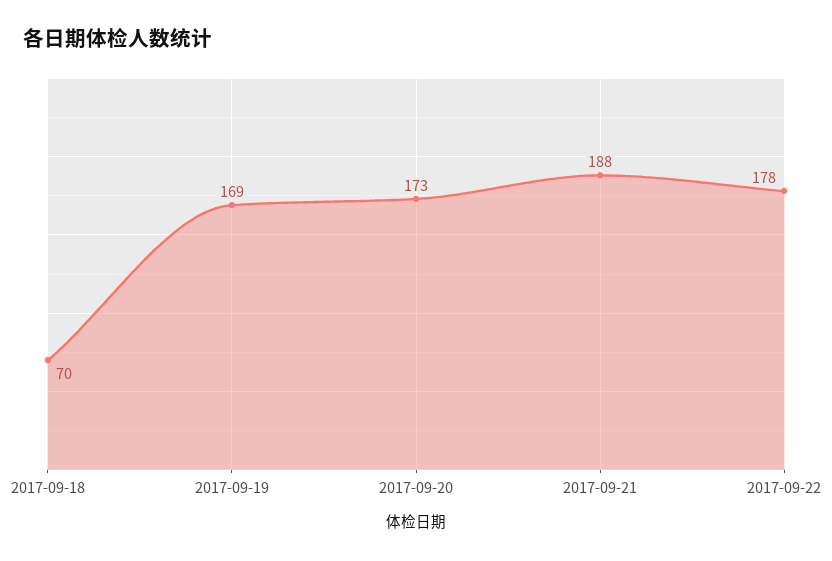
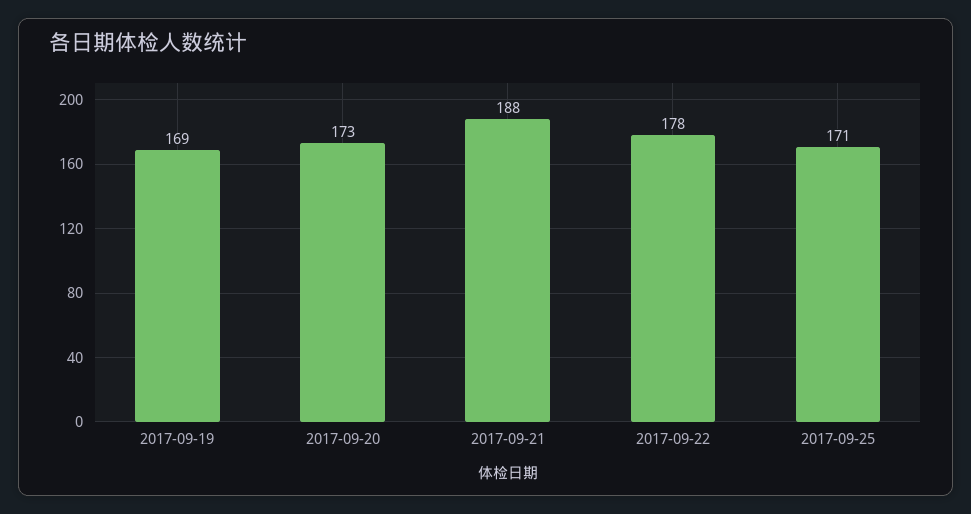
2017-09-18: 70 -> none
2017-09-25: none -> 171

